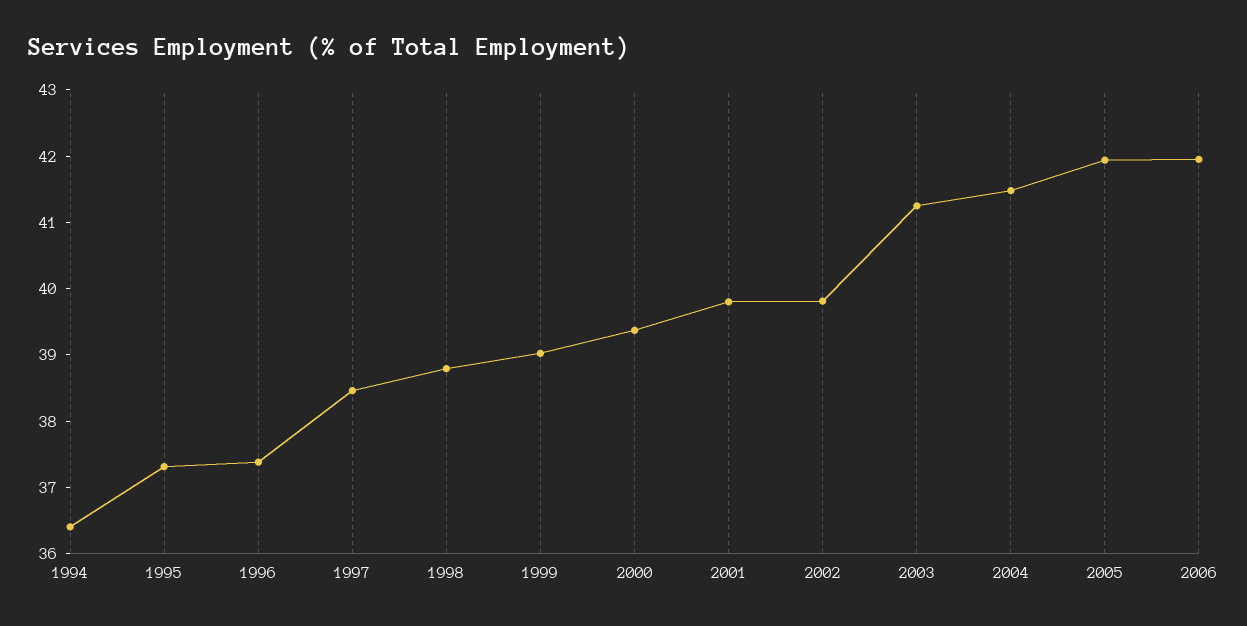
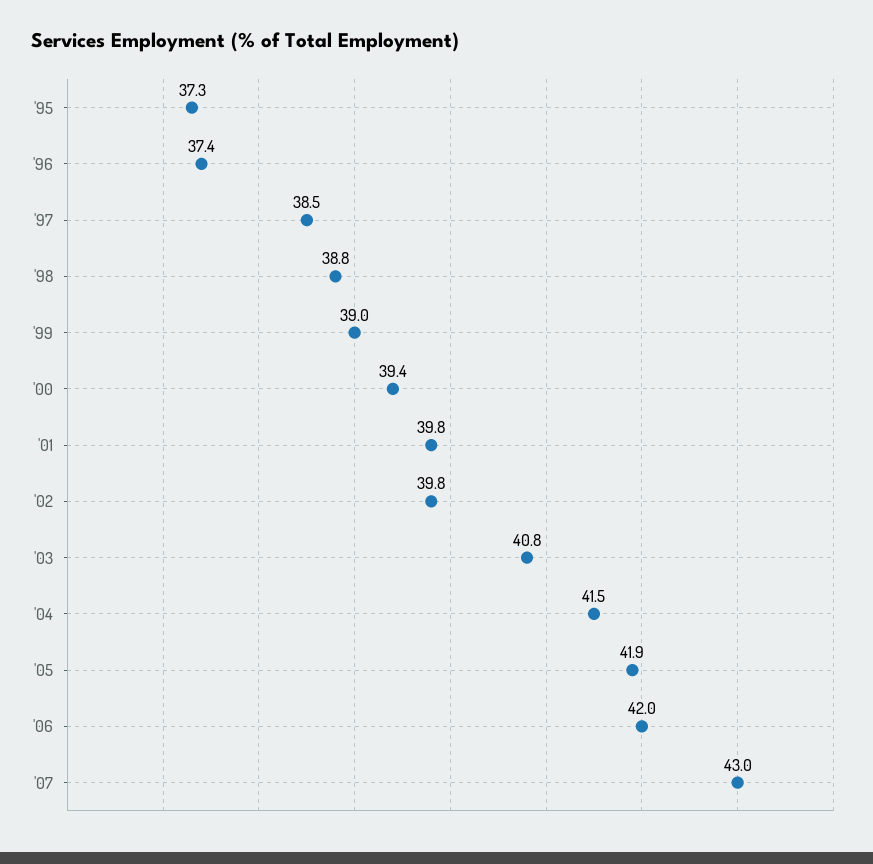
1994: 36.4 -> none
2003: 41.2 -> 40.8
'07: none -> 43

